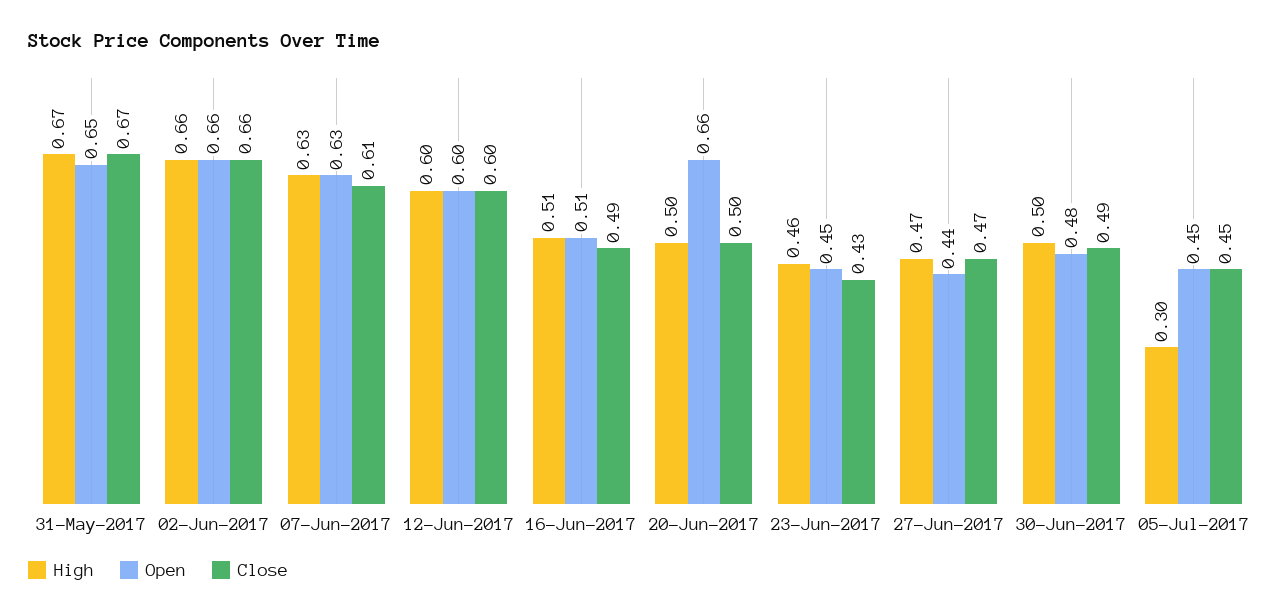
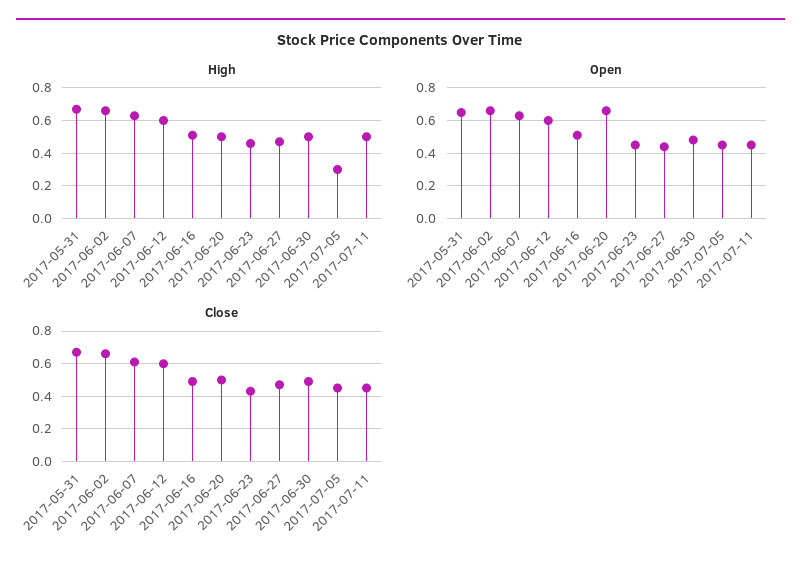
High, 2017-07-11: none -> 0.5
Open, 2017-07-11: none -> 0.45
Close, 2017-07-11: none -> 0.45

